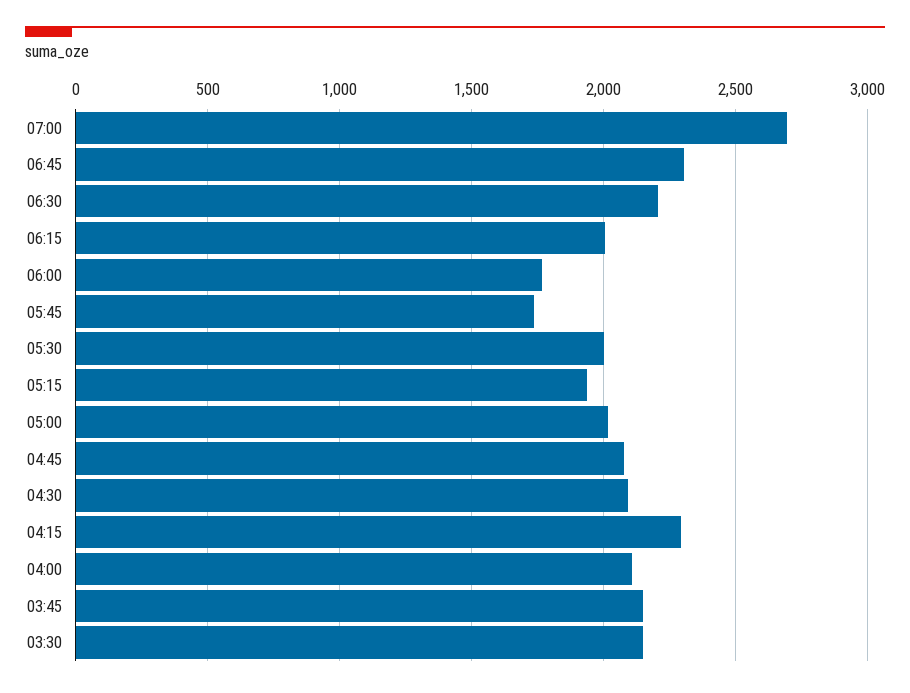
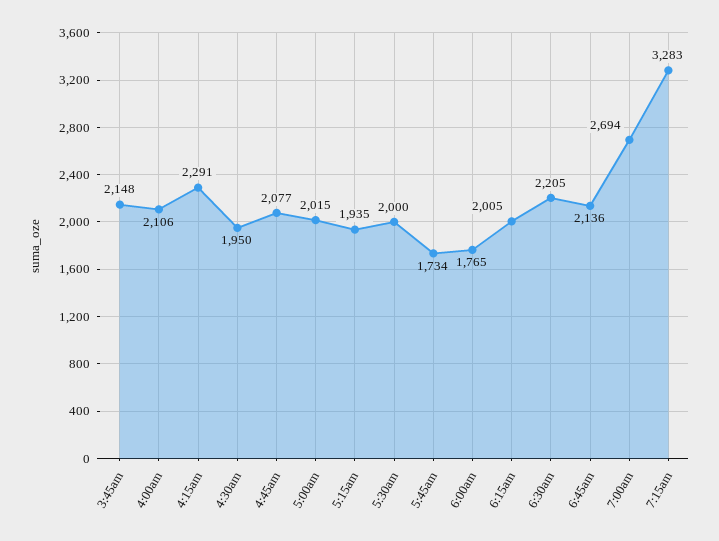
06:45: 2300 -> 2136
04:30: 2100 -> 1950
03:30: 2150 -> none
7:15am: none -> 3283

